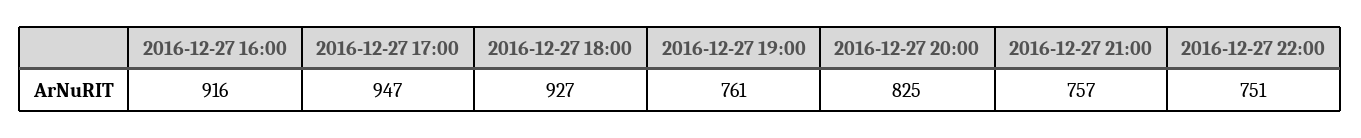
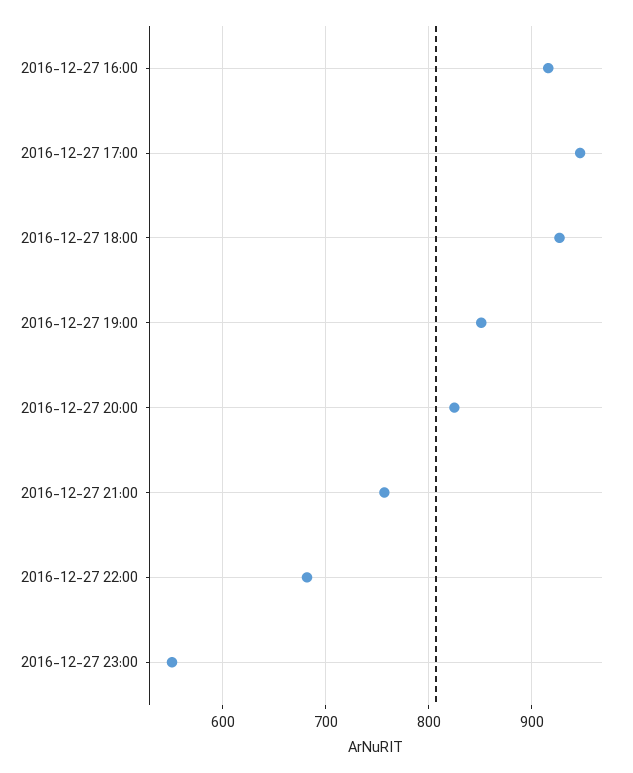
2016-12-27 19:00: 761 -> 850
2016-12-27 22:00: 751 -> 680
2016-12-27 23:00: none -> 550

